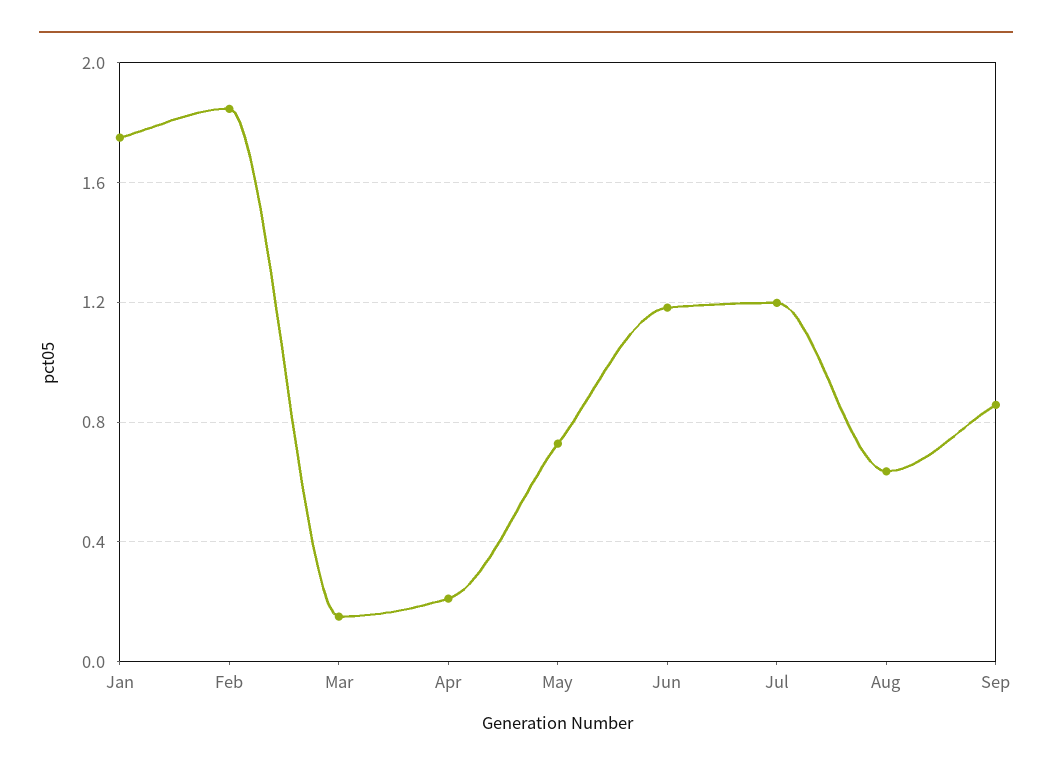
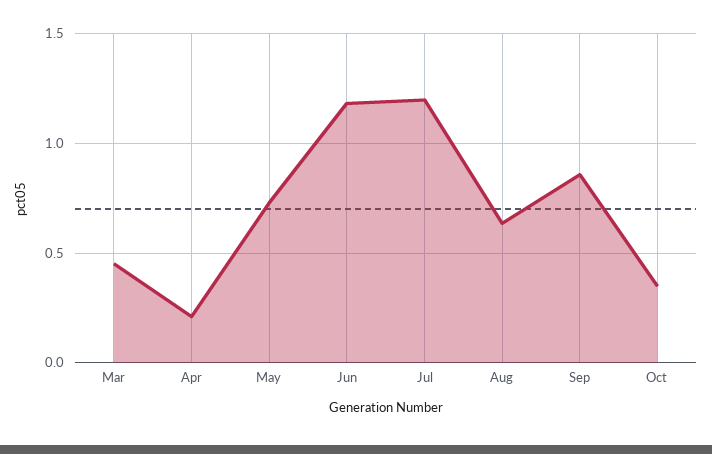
Jan: 1.75 -> none
Feb: 1.85 -> none
Mar: 0.15 -> 0.45
Oct: none -> 0.35

